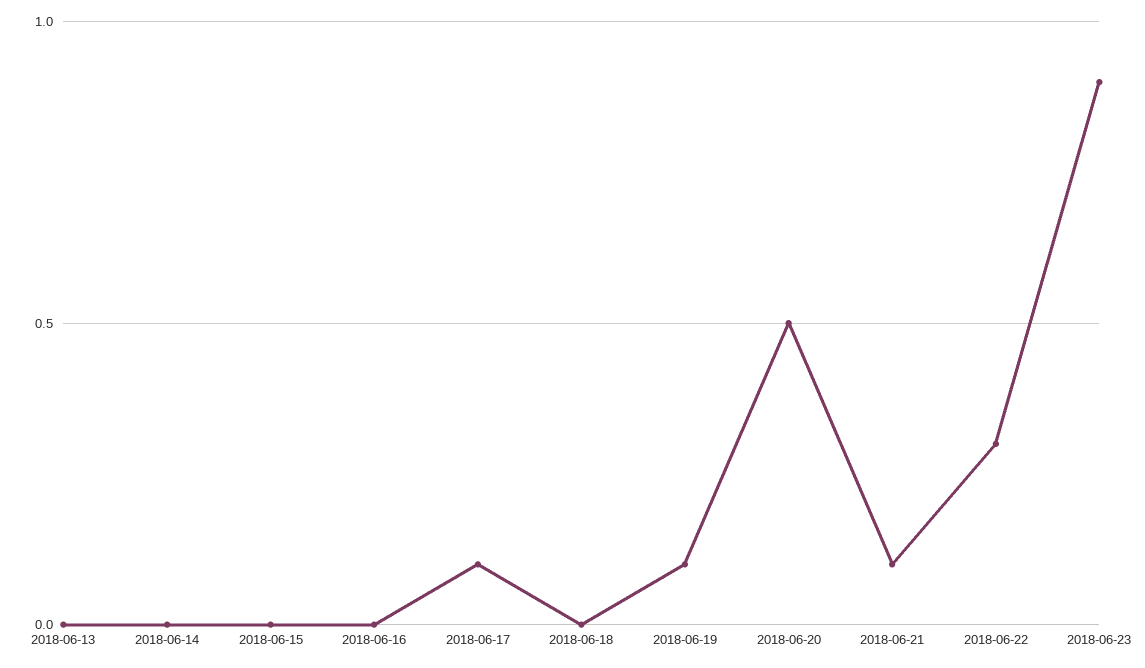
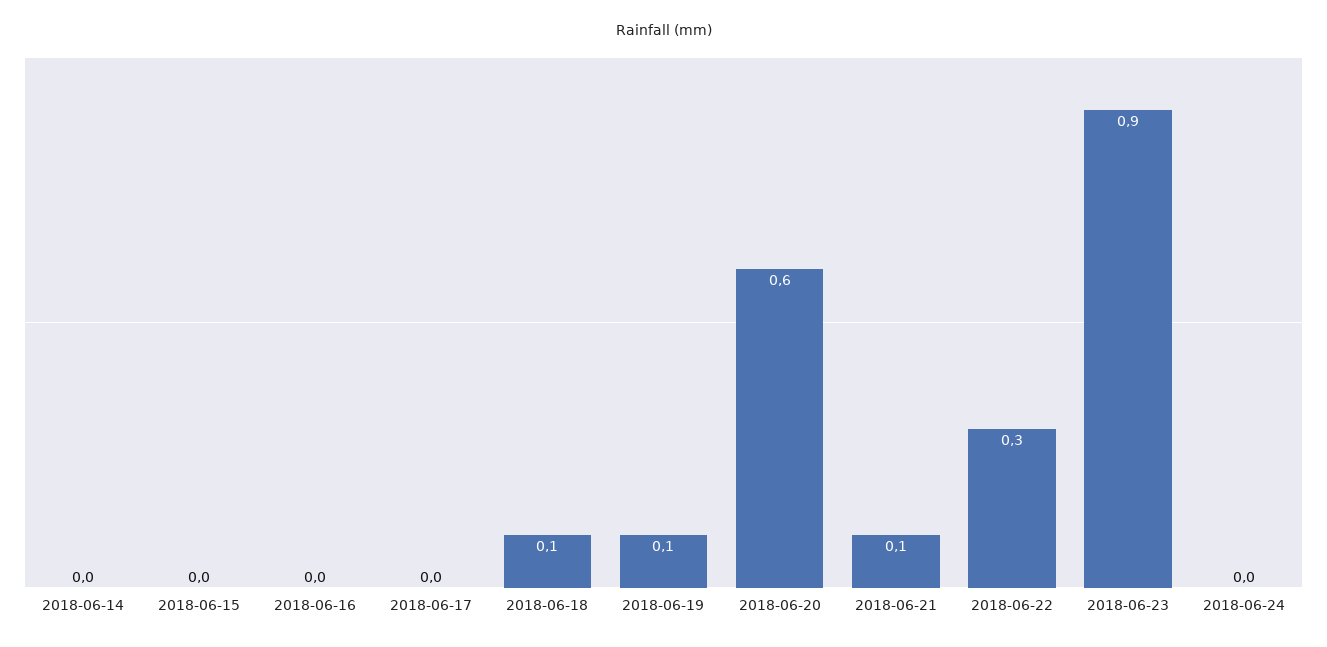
2018-06-13: 0 -> none
2018-06-17: 0.1 -> 0
2018-06-18: 0 -> 0.1
2018-06-20: 0.5 -> 0.6
2018-06-24: none -> 0

